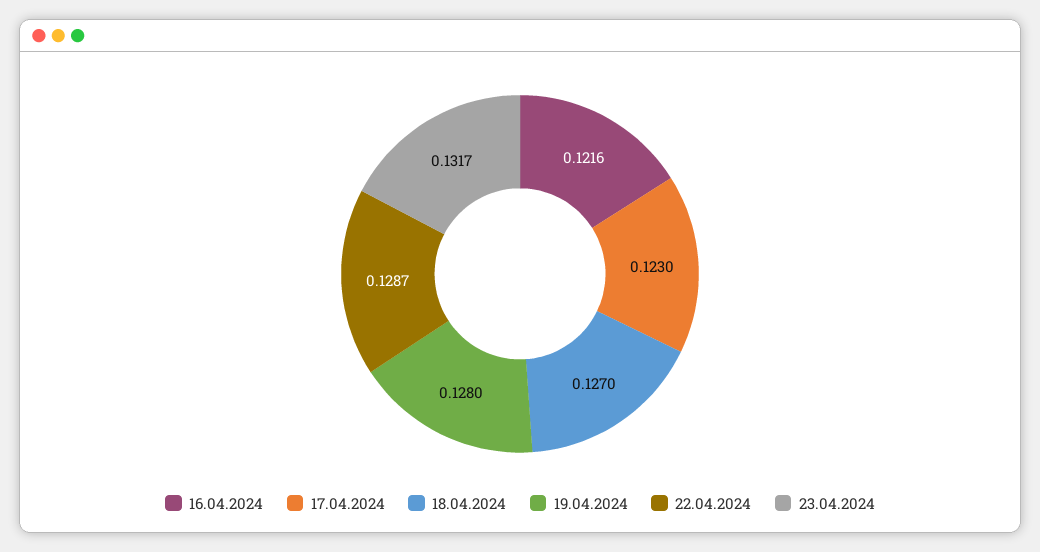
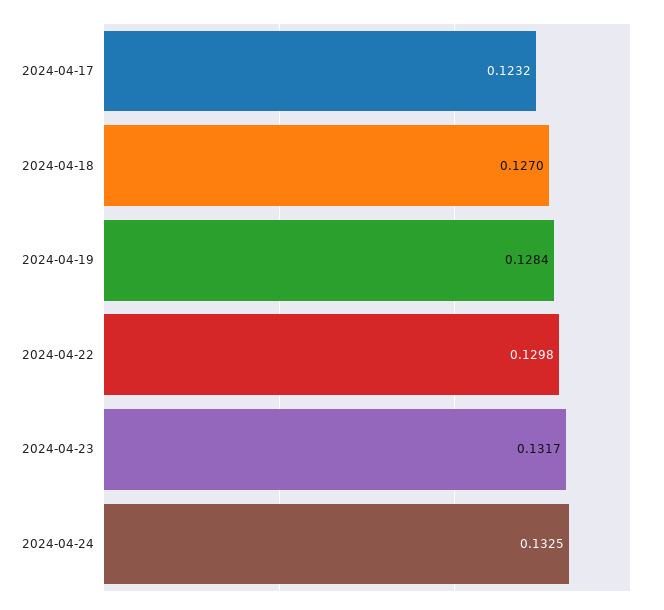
16.04.2024: 0.1216 -> none
17.04.2024: 0.123 -> 0.1232
19.04.2024: 0.128 -> 0.1284
22.04.2024: 0.1287 -> 0.1298
2024-04-24: none -> 0.1325

